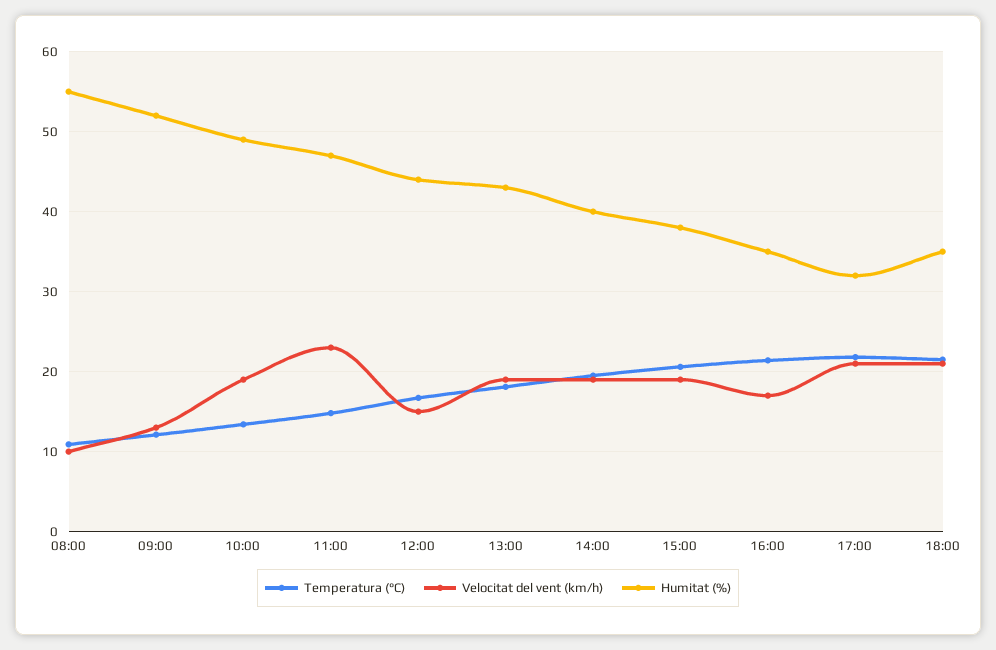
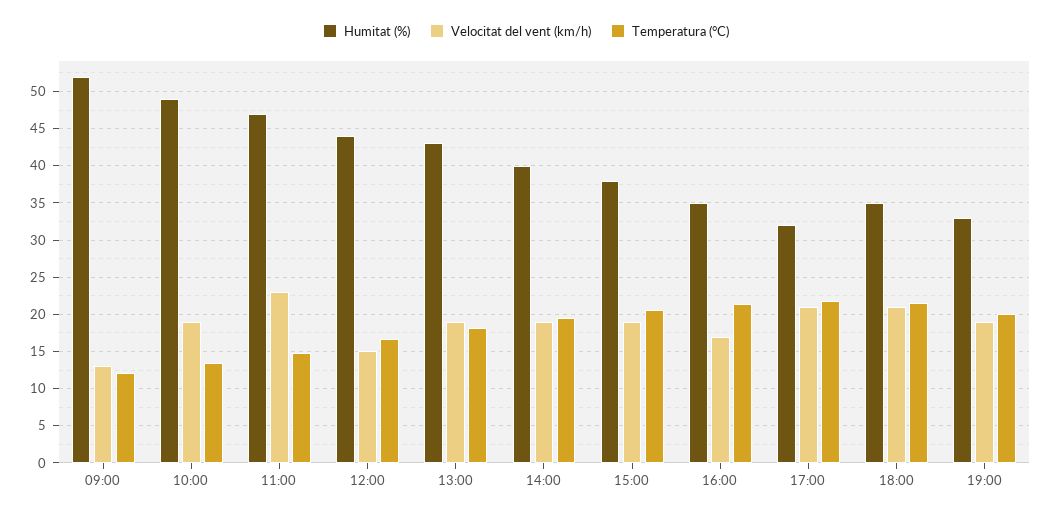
Temperatura (°C), 08:00: 11 -> none
Velocitat del vent (km/h), 08:00: 10 -> none
Humitat (%), 08:00: 55 -> none
Humitat (%), 19:00: none -> 33
Velocitat del vent (km/h), 19:00: none -> 19
Temperatura (°C), 19:00: none -> 20

